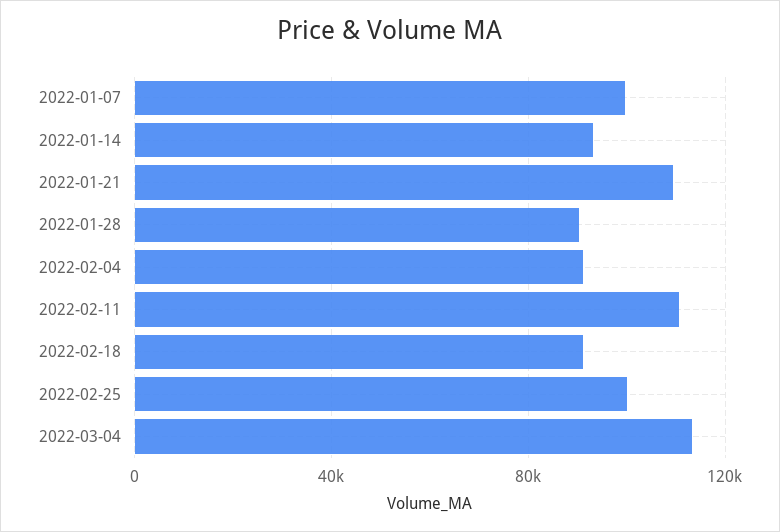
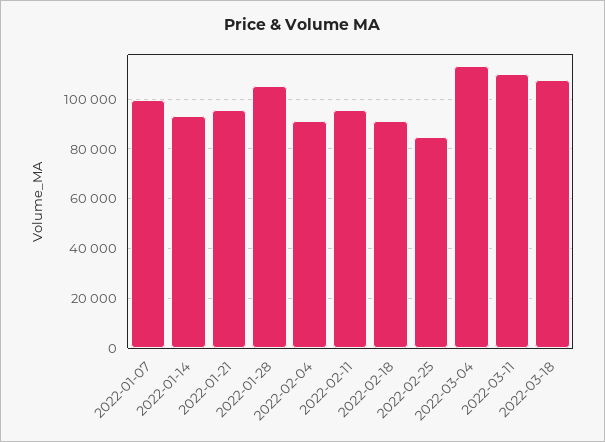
2022-01-21: 110000 -> 95000
2022-01-28: 90000 -> 105000
2022-02-11: 110000 -> 95000
2022-02-25: 100000 -> 85000
2022-03-11: none -> 110000
2022-03-18: none -> 107500

